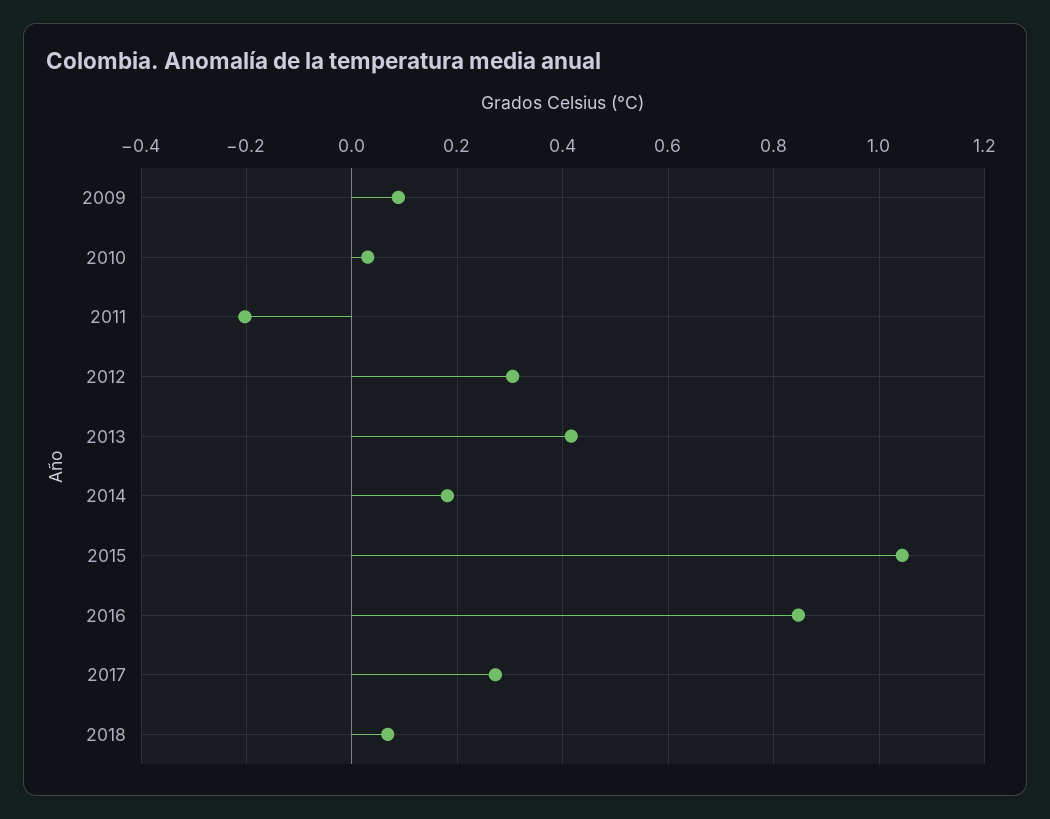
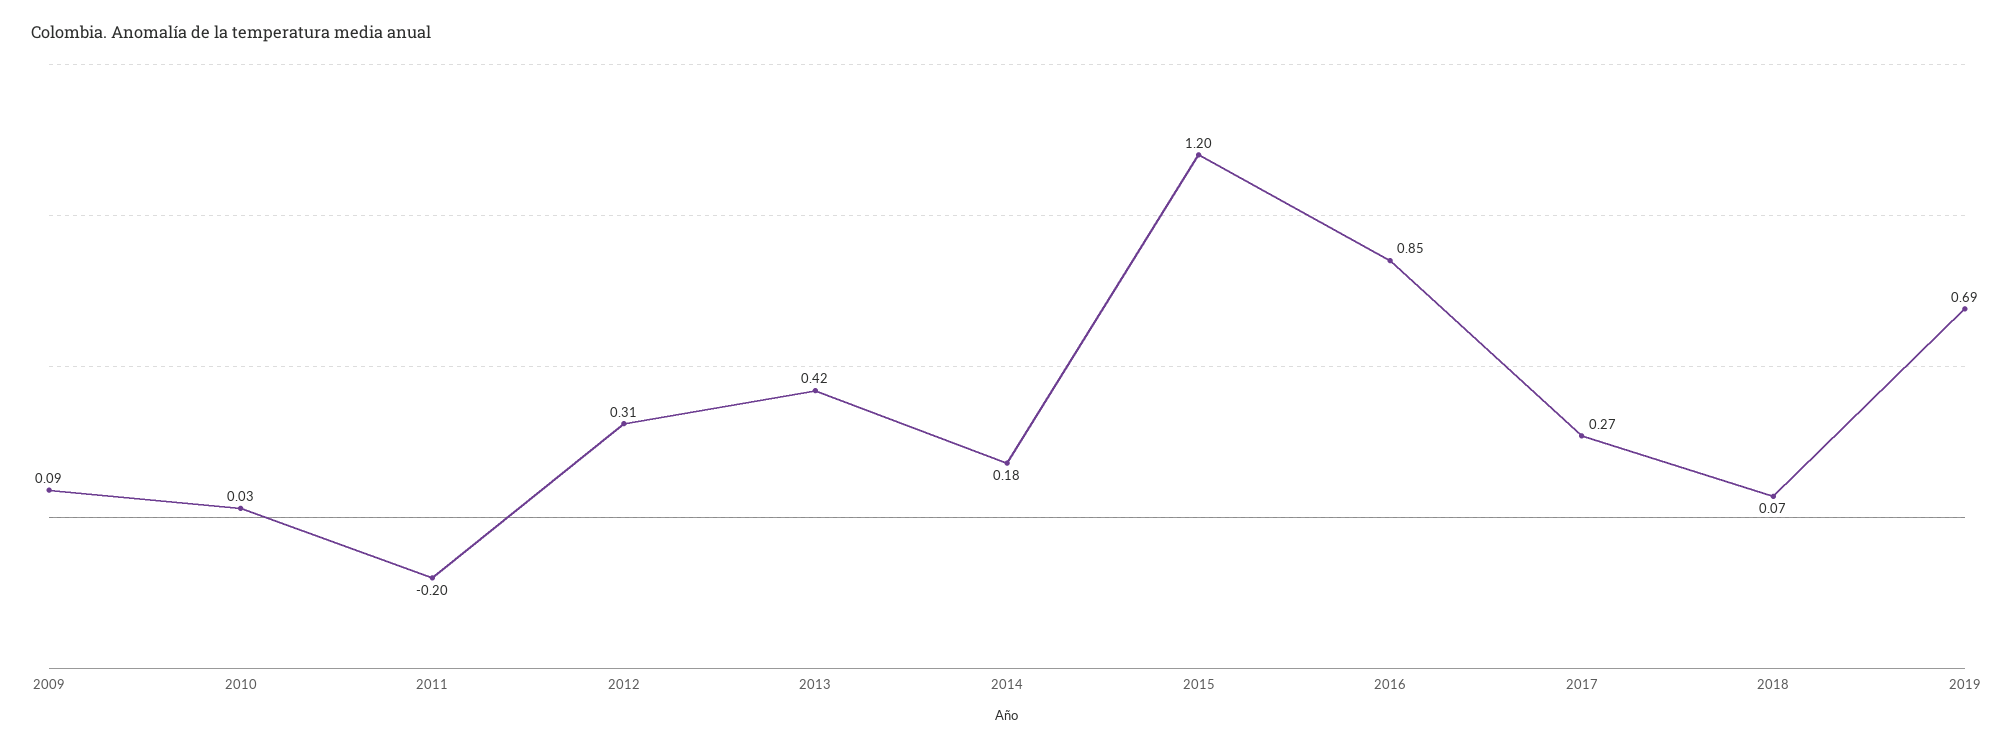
2015: 1.04 -> 1.2
2019: none -> 0.69

